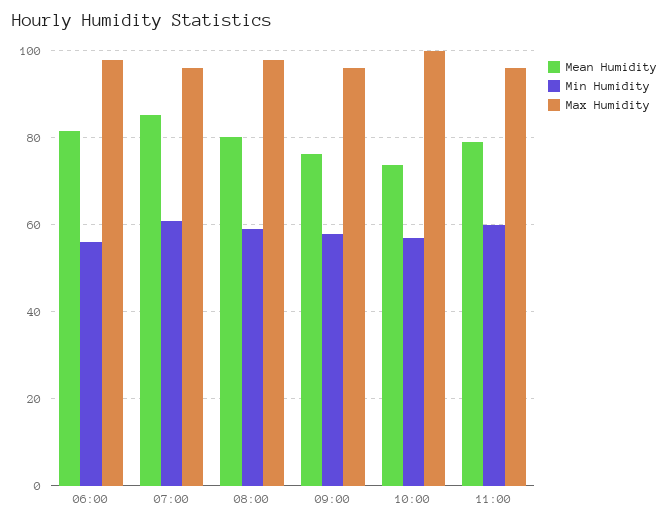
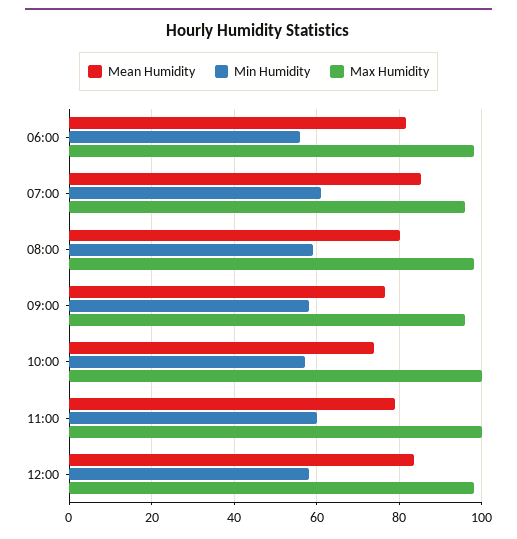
Max Humidity, 11:00: 96 -> 100
Mean Humidity, 12:00: none -> 84
Min Humidity, 12:00: none -> 58
Max Humidity, 12:00: none -> 98

